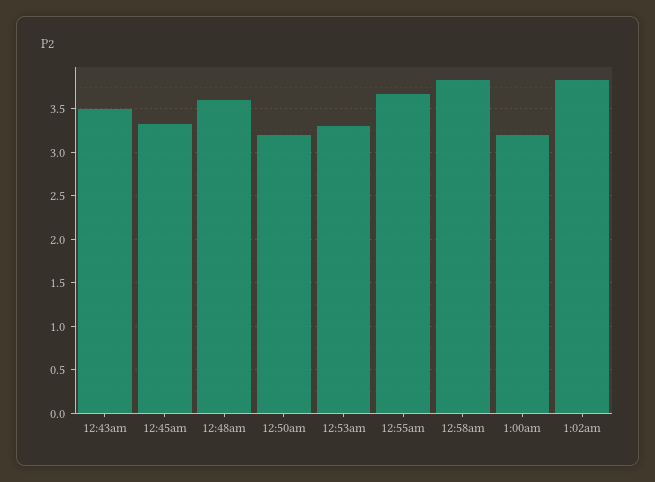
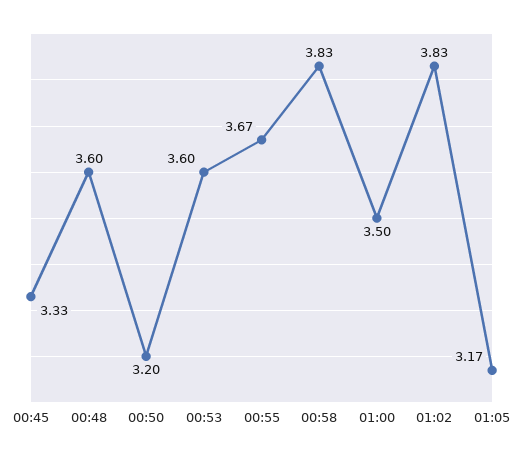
12:43am: 3.5 -> none
12:53am: 3.3 -> 3.6
1:00am: 3.2 -> 3.5
01:05: none -> 3.17

